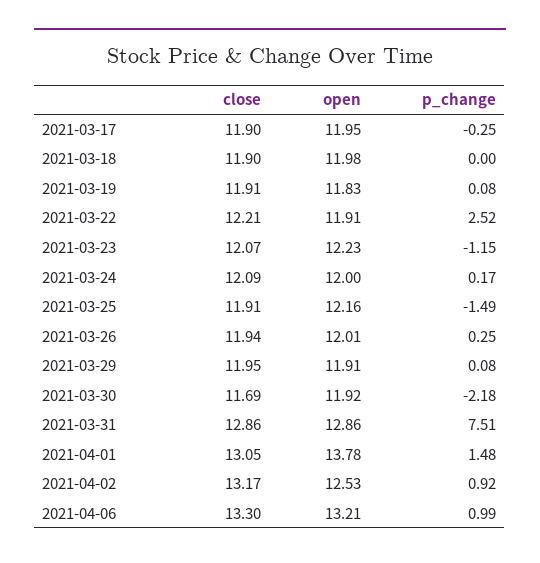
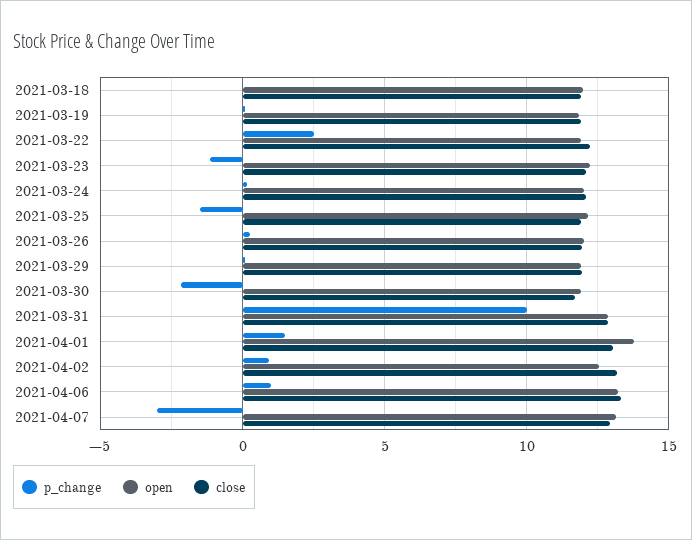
close, 2021-03-17: 11.9 -> none
open, 2021-03-17: 11.95 -> none
p_change, 2021-03-17: -0.25 -> none
p_change, 2021-03-31: 7.51 -> 10
p_change, 2021-04-07: none -> -3
open, 2021-04-07: none -> 13
close, 2021-04-07: none -> 13

